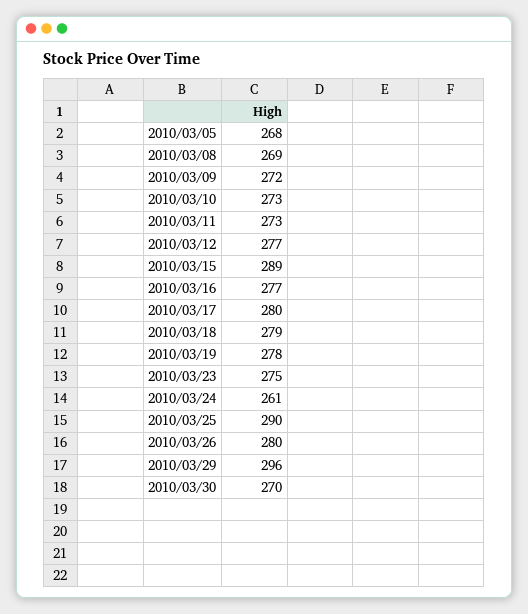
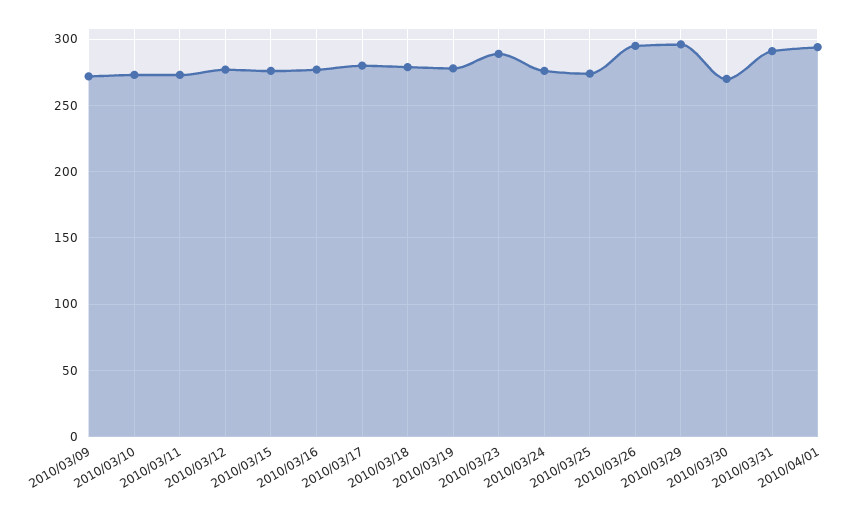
2010/03/05: 268 -> none
2010/03/08: 269 -> none
2010/03/15: 289 -> 275
2010/03/23: 275 -> 290
2010/03/24: 261 -> 275
2010/03/25: 290 -> 275
2010/03/26: 280 -> 295
2010/03/31: none -> 290
2010/04/01: none -> 295

